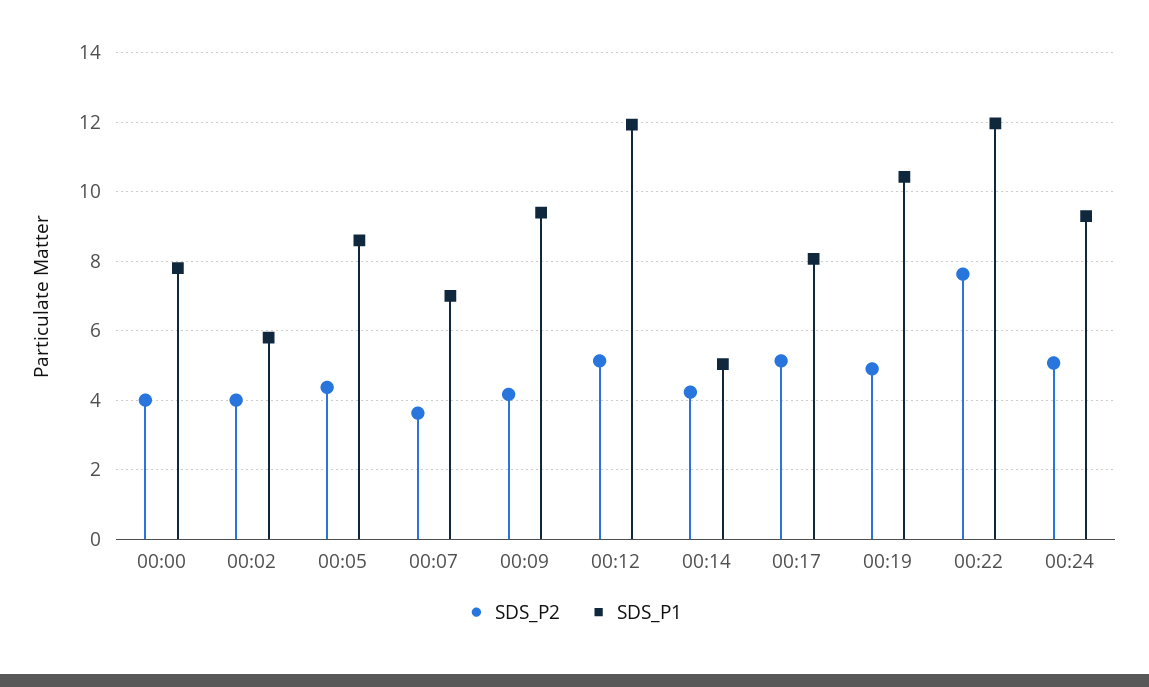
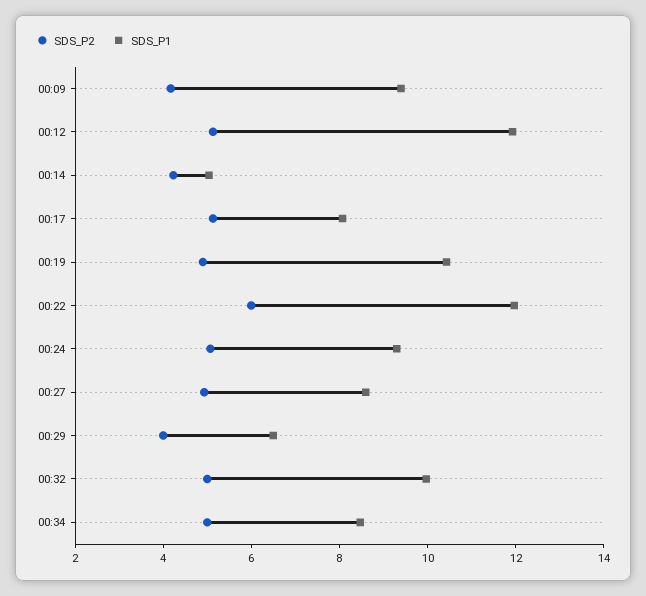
SDS_P2, 00:00: 4 -> none
SDS_P1, 00:00: 7.8 -> none
SDS_P2, 00:02: 4 -> none
SDS_P1, 00:02: 5.8 -> none
SDS_P2, 00:05: 4.4 -> none
SDS_P1, 00:05: 8.6 -> none
SDS_P2, 00:07: 3.6 -> none
SDS_P1, 00:07: 7 -> none
SDS_P2, 00:22: 7.6 -> 6
SDS_P2, 00:27: none -> 5
SDS_P1, 00:27: none -> 8.5
SDS_P2, 00:29: none -> 4
SDS_P1, 00:29: none -> 6.5
SDS_P2, 00:32: none -> 5
SDS_P1, 00:32: none -> 10
SDS_P2, 00:34: none -> 5
SDS_P1, 00:34: none -> 8.5

